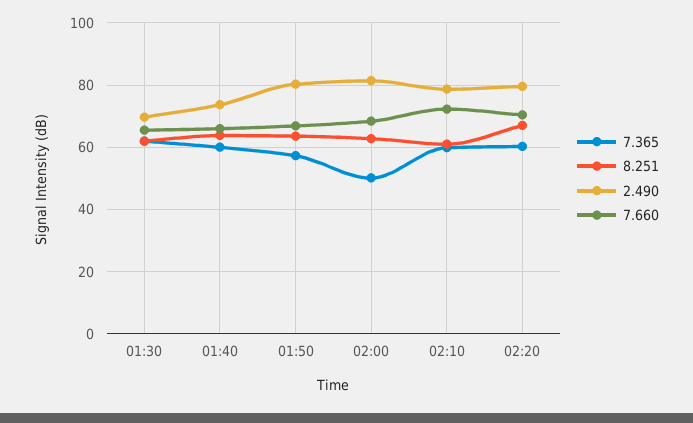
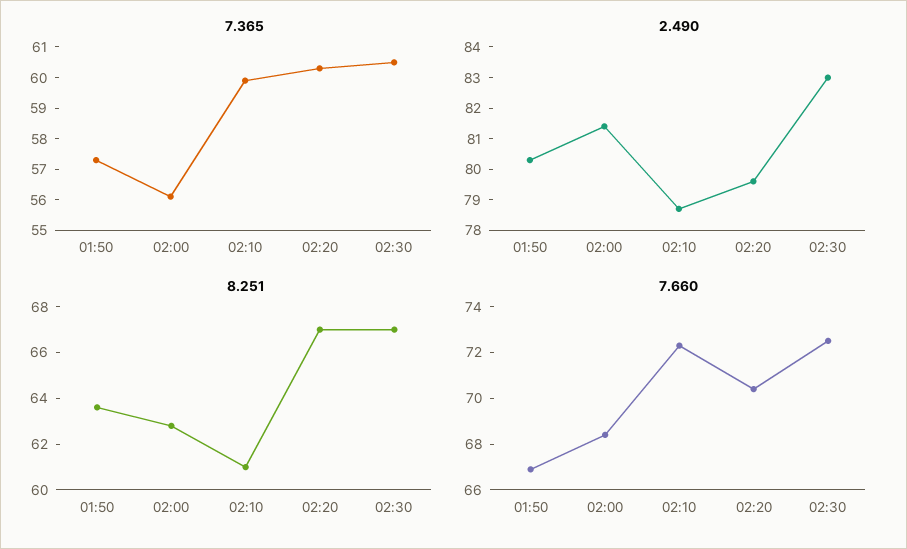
7.365, 01:30: 62 -> none
8.251, 01:30: 62 -> none
2.490, 01:30: 70 -> none
7.660, 01:30: 66 -> none
7.365, 01:40: 60 -> none
8.251, 01:40: 64 -> none
2.490, 01:40: 74 -> none
7.660, 01:40: 66 -> none
7.365, 02:00: 50 -> 56
7.365, 02:30: none -> 60.5
2.490, 02:30: none -> 83
8.251, 02:30: none -> 67
7.660, 02:30: none -> 72.5

